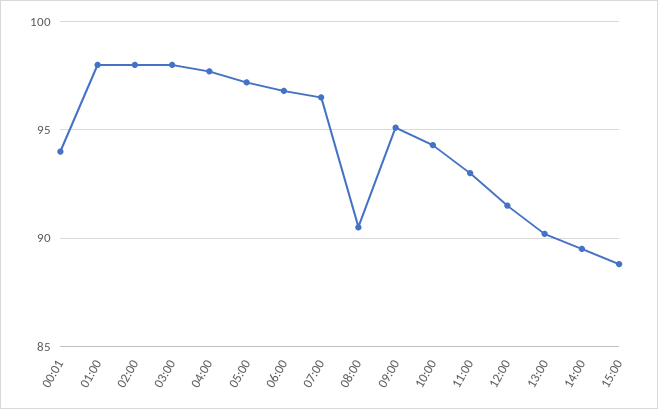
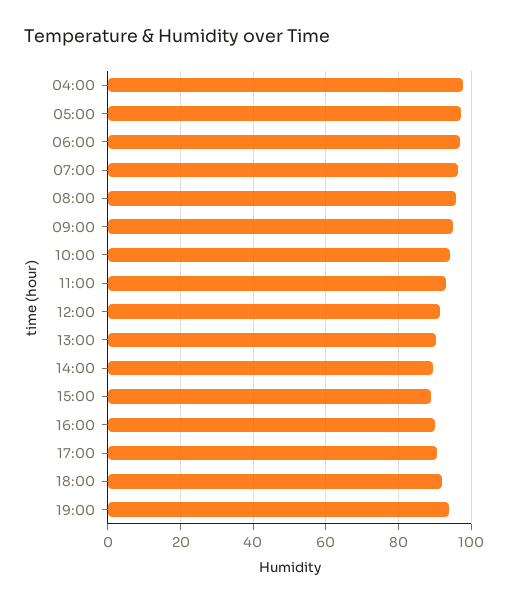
00:01: 94 -> none
01:00: 98 -> none
02:00: 98 -> none
03:00: 98 -> none
08:00: 90.5 -> 96
16:00: none -> 90
17:00: none -> 90
18:00: none -> 92
19:00: none -> 94

